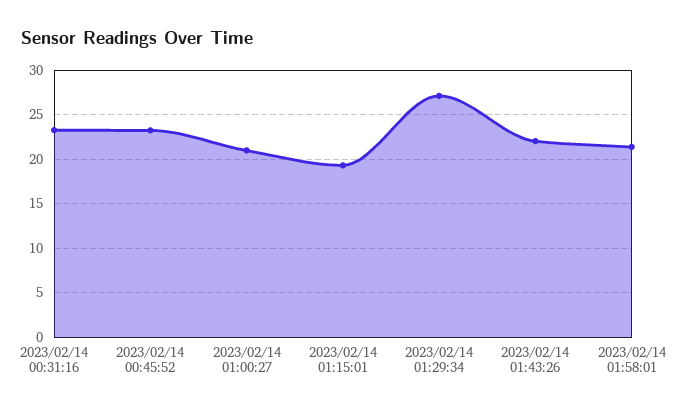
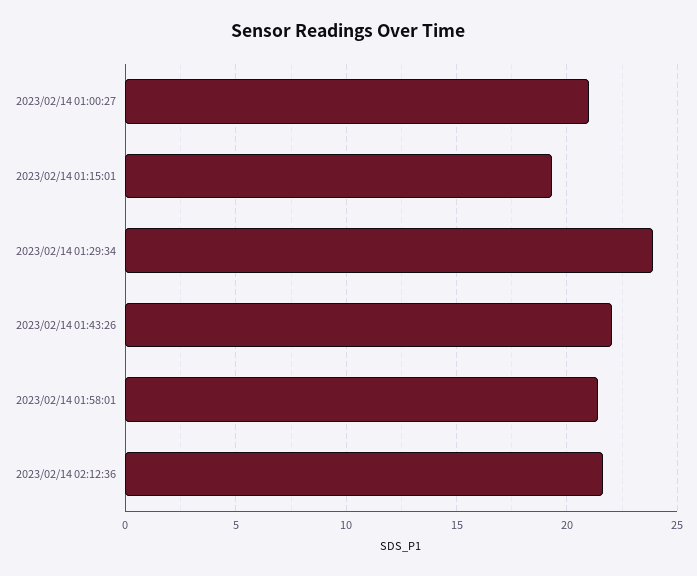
2023/02/14 00:31:16: 23 -> none
2023/02/14 00:45:52: 23 -> none
2023/02/14 01:29:34: 27 -> 24
2023/02/14 02:12:36: none -> 21.5

